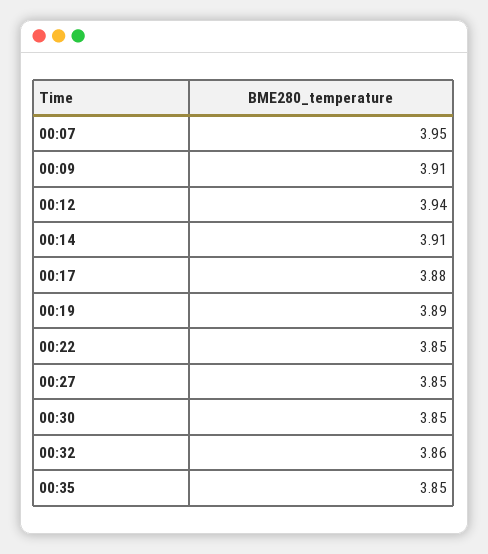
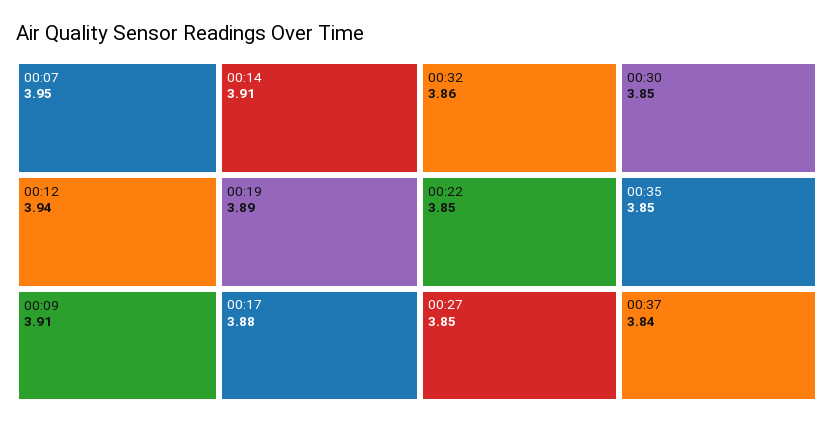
00:37: none -> 3.84

